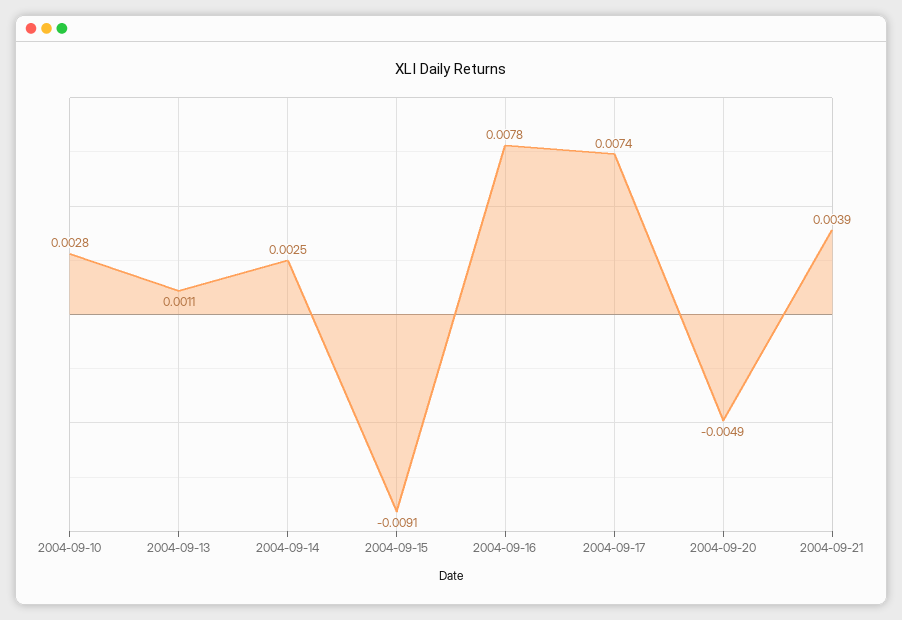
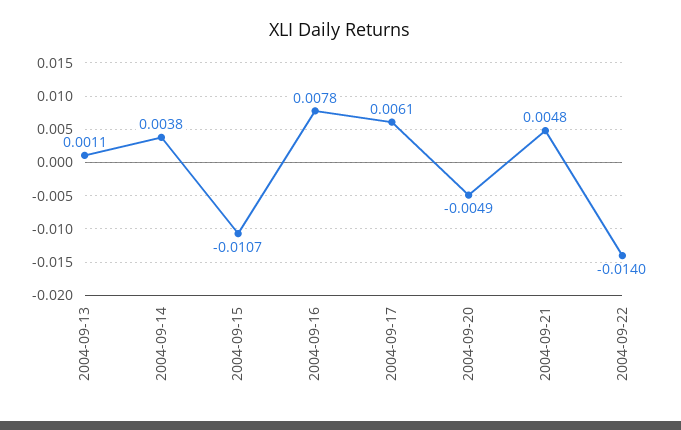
2004-09-10: 0.0028 -> none
2004-09-14: 0.0025 -> 0.0038
2004-09-15: -0.0091 -> -0.0107
2004-09-17: 0.0074 -> 0.0061
2004-09-21: 0.0039 -> 0.0048
2004-09-22: none -> -0.014

